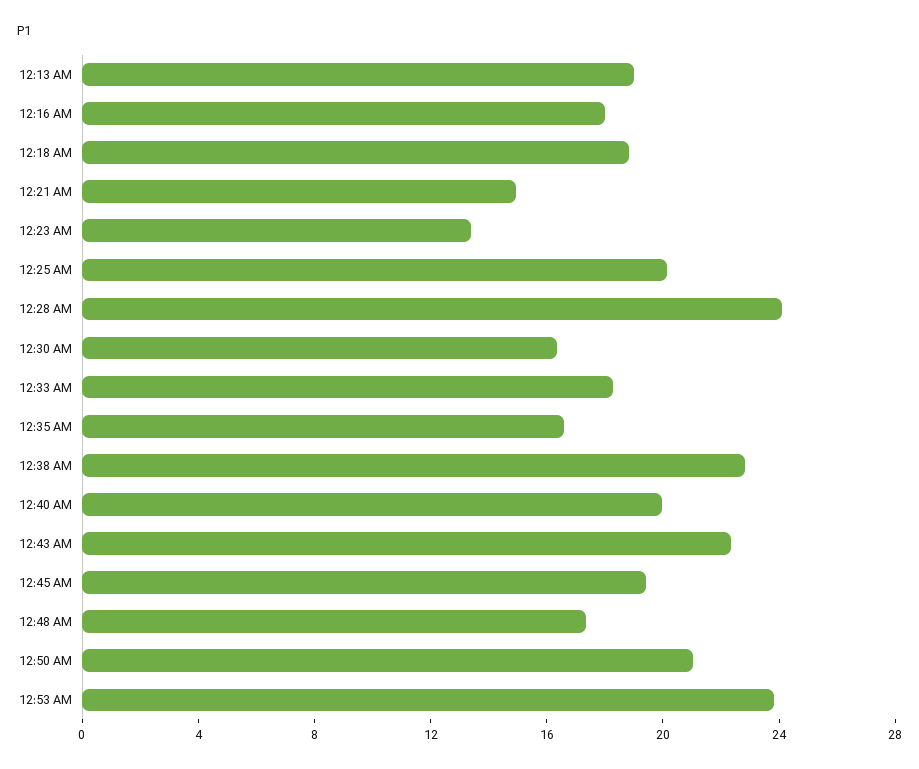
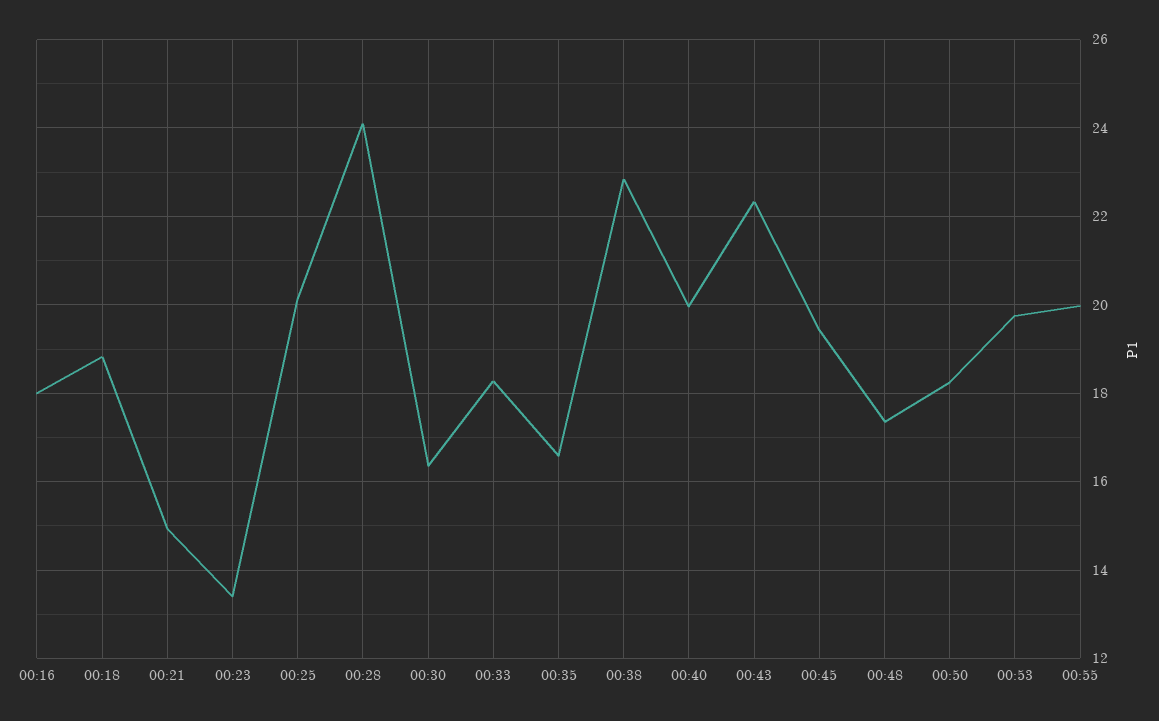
12:13 AM: 19 -> none
12:50 AM: 21 -> 18.2
12:53 AM: 24 -> 19.8
00:55: none -> 20

